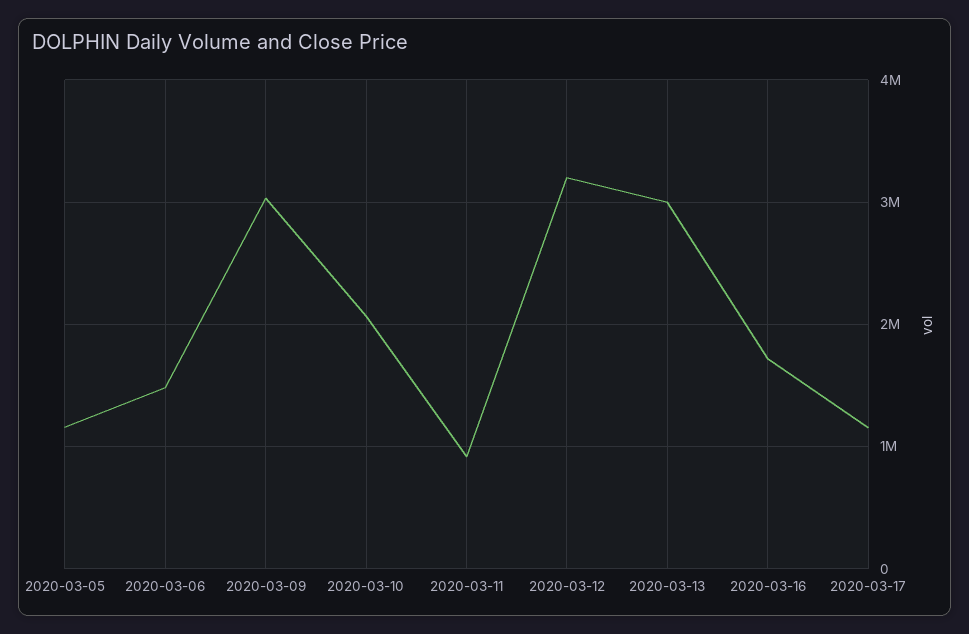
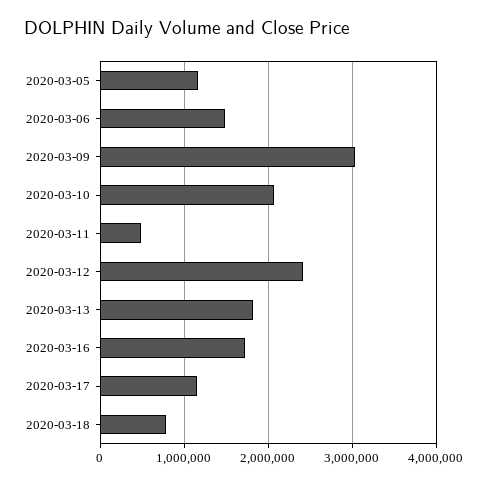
2020-03-11: 900000 -> 500000
2020-03-12: 3200000 -> 2400000
2020-03-13: 3000000 -> 1800000
2020-03-18: none -> 800000

